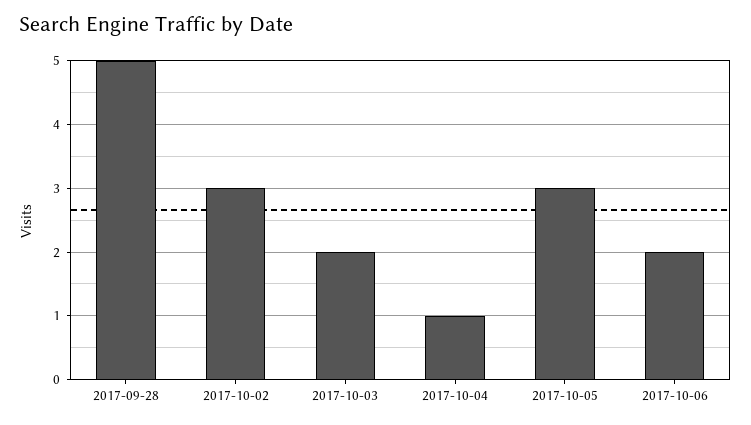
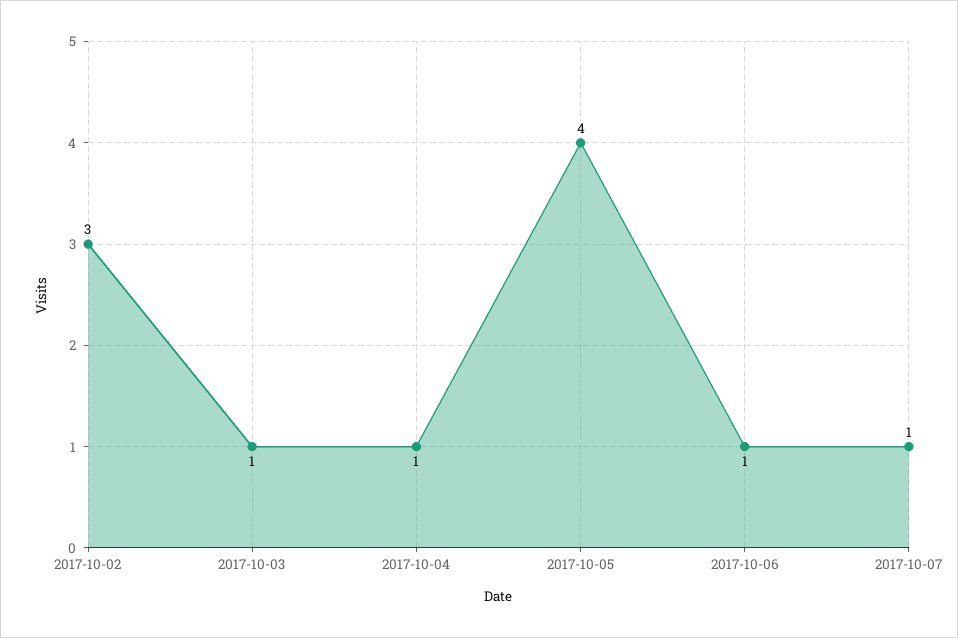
2017-09-28: 5 -> none
2017-10-03: 2 -> 1
2017-10-05: 3 -> 4
2017-10-06: 2 -> 1
2017-10-07: none -> 1

